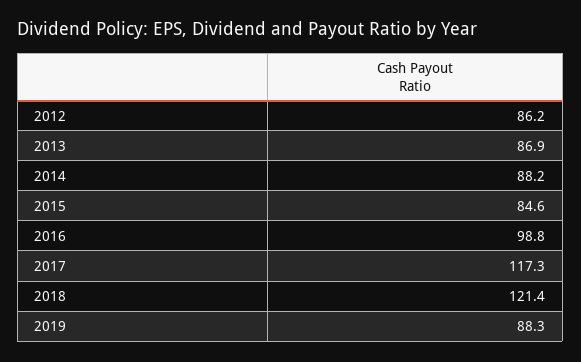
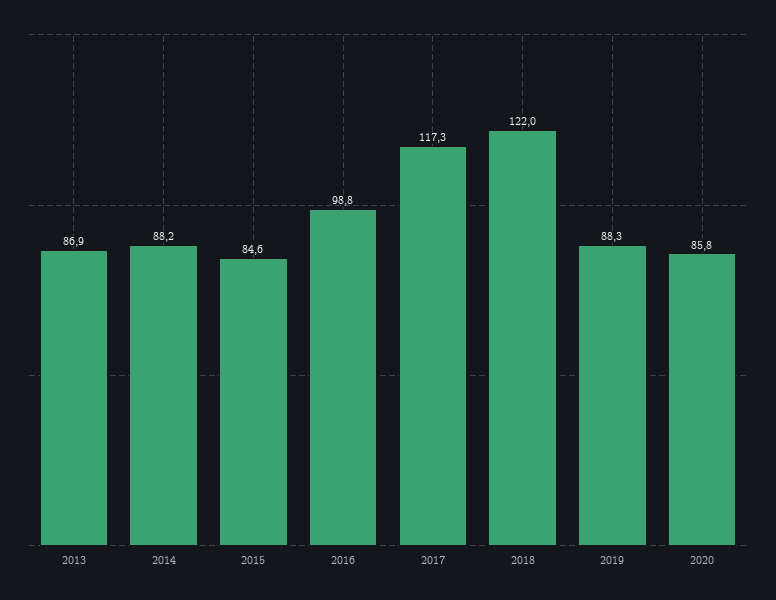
2012: 86.2 -> none
2018: 121.4 -> 122
2020: none -> 85.8

